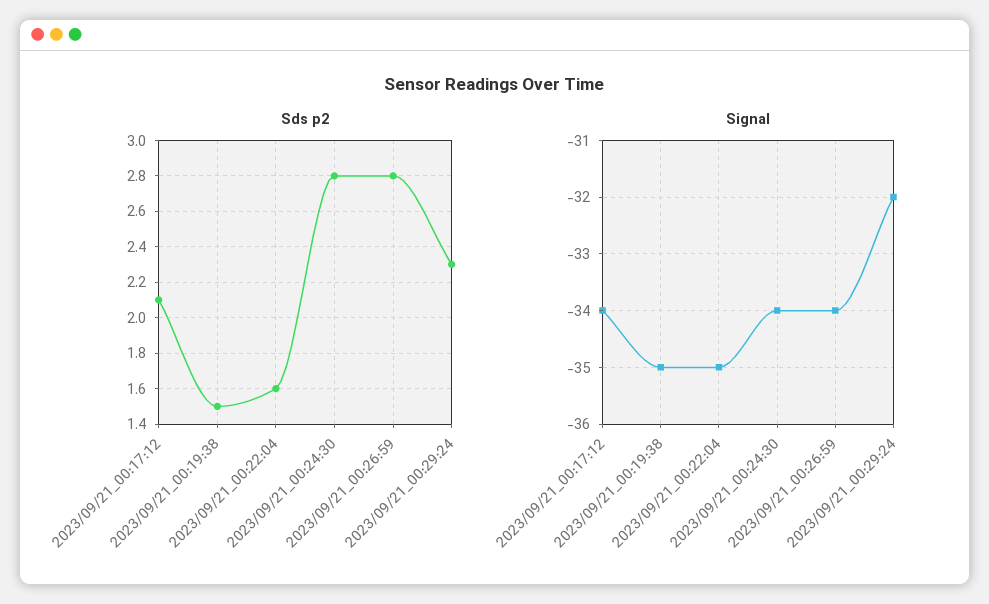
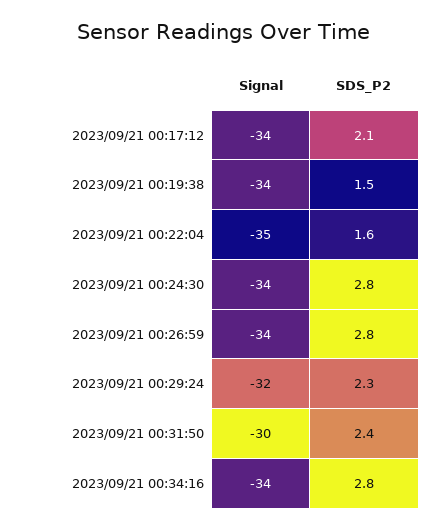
Signal, 2023/09/21_00:19:38: -35 -> -34
Signal, 2023/09/21 00:31:50: none -> -30
Sds p2, 2023/09/21 00:31:50: none -> 2.4
Signal, 2023/09/21 00:34:16: none -> -34
Sds p2, 2023/09/21 00:34:16: none -> 2.8

